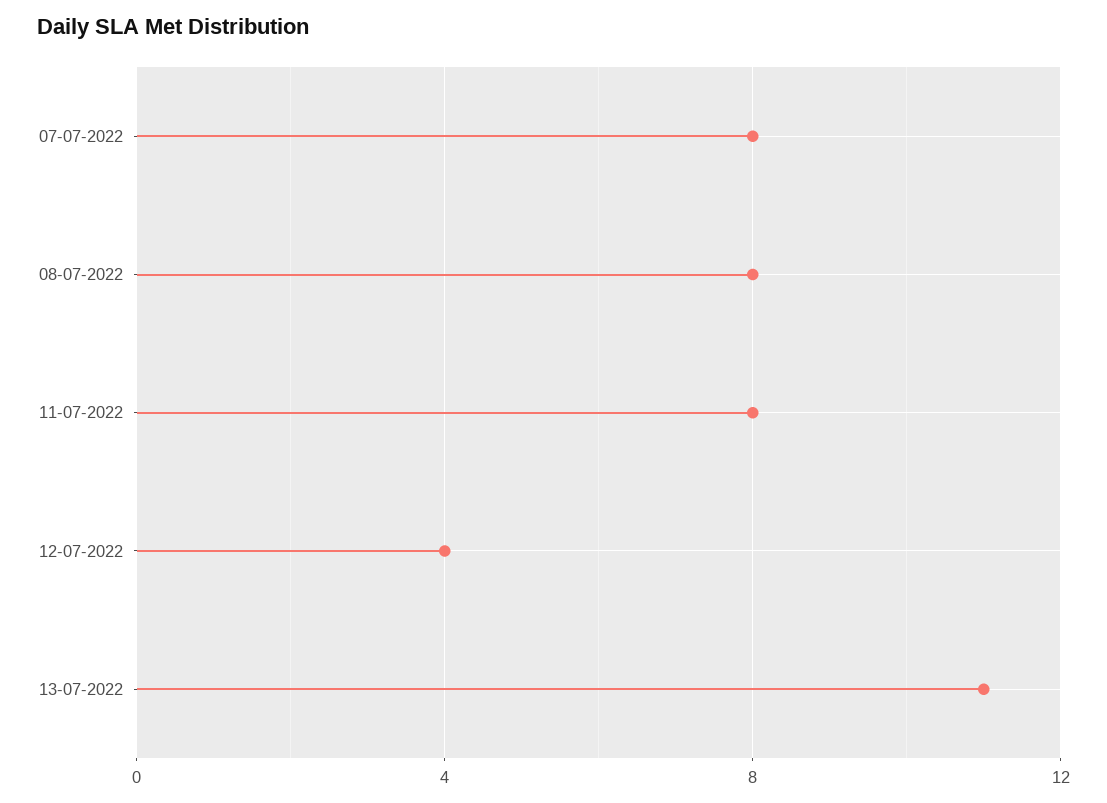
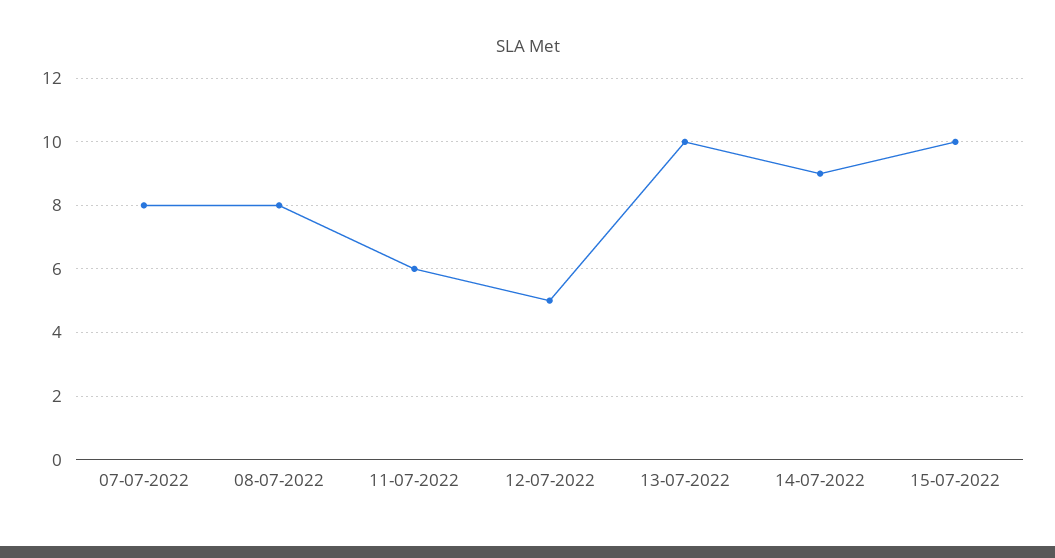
11-07-2022: 8 -> 6
12-07-2022: 4 -> 5
13-07-2022: 11 -> 10
14-07-2022: none -> 9
15-07-2022: none -> 10

